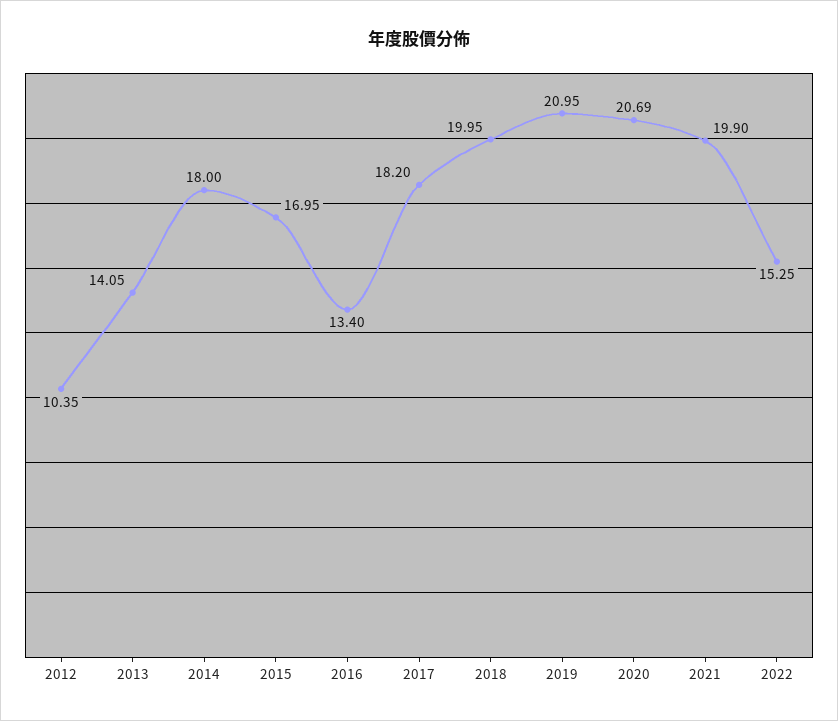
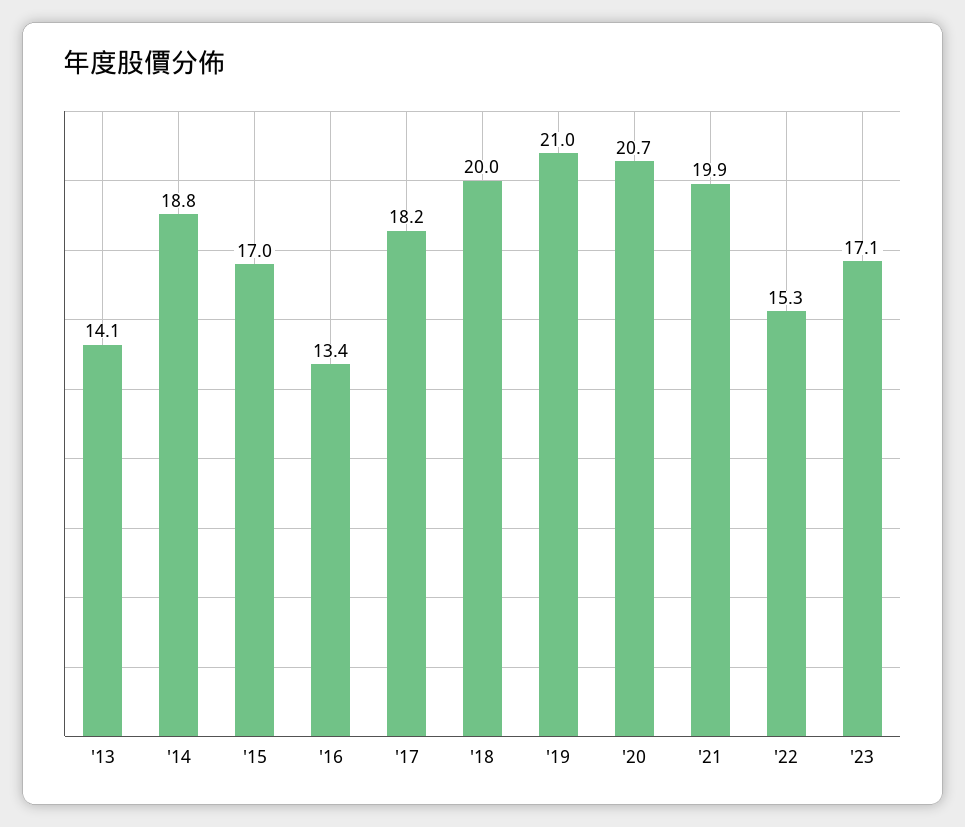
2012: 10.35 -> none
2014: 18 -> 18.8
'23: none -> 17.1

